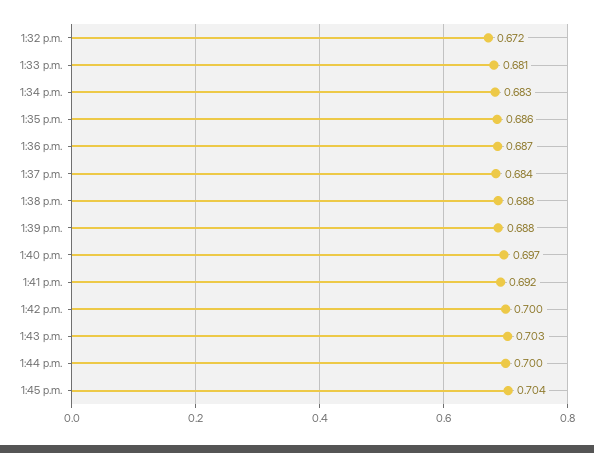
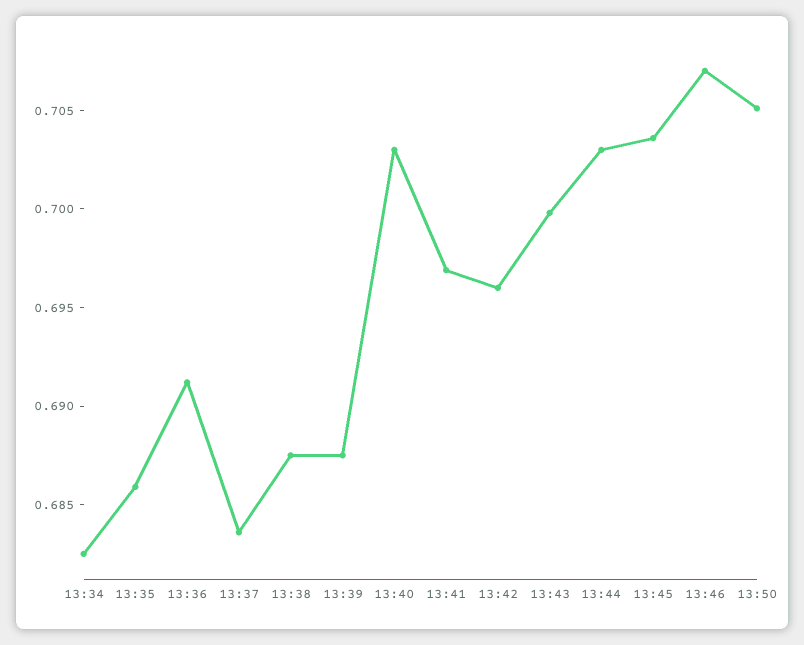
1:32 p.m.: 0.672 -> none
1:33 p.m.: 0.681 -> none
1:36 p.m.: 0.687 -> 0.691
1:40 p.m.: 0.697 -> 0.703
1:41 p.m.: 0.692 -> 0.697
1:42 p.m.: 0.7 -> 0.696
1:43 p.m.: 0.703 -> 0.7
1:44 p.m.: 0.7 -> 0.703
13:46: none -> 0.707
13:50: none -> 0.705

